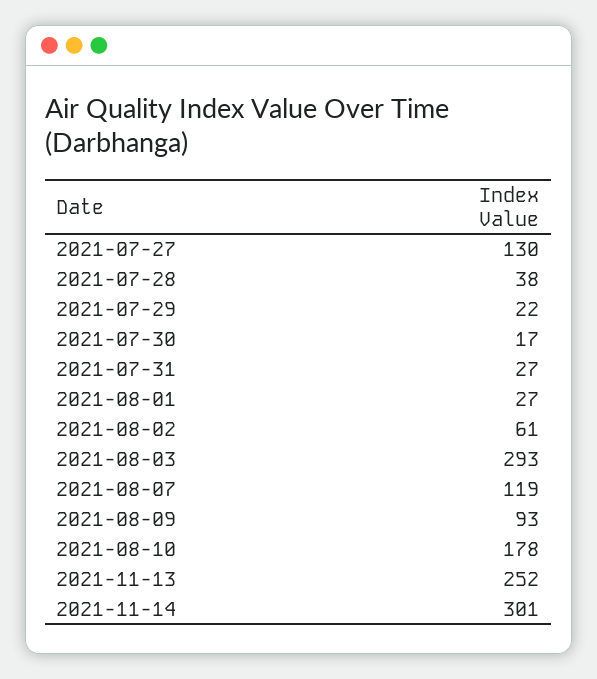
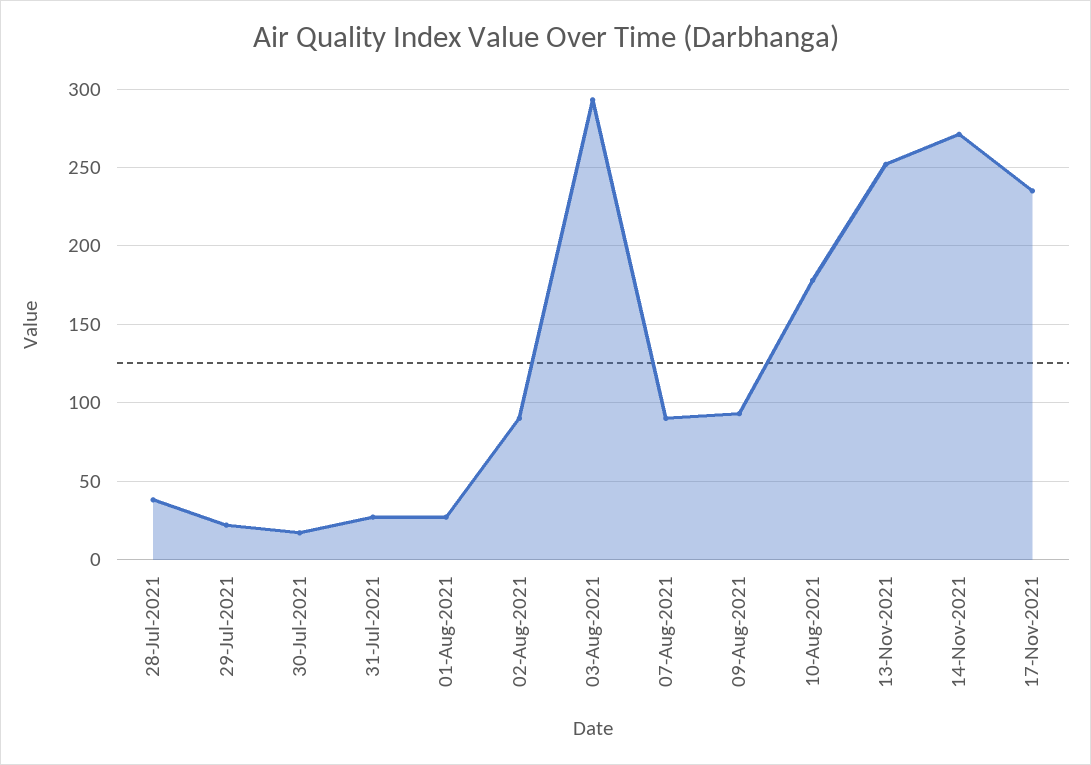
2021-07-27: 130 -> none
2021-08-02: 61 -> 90
2021-08-07: 119 -> 90
2021-11-14: 301 -> 270
17-Nov-2021: none -> 235

